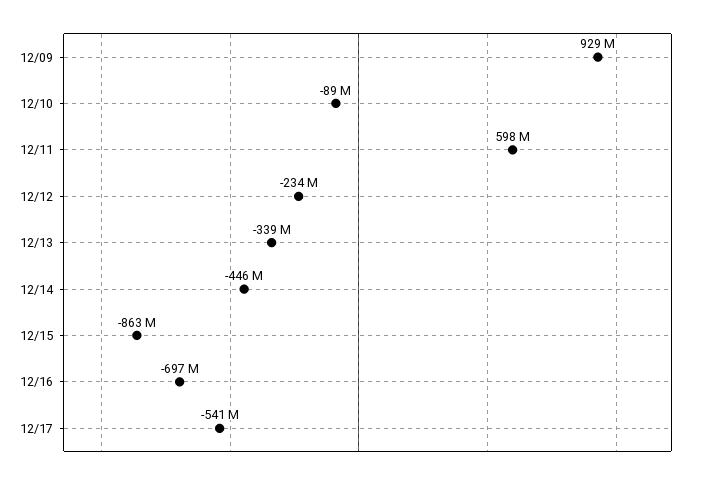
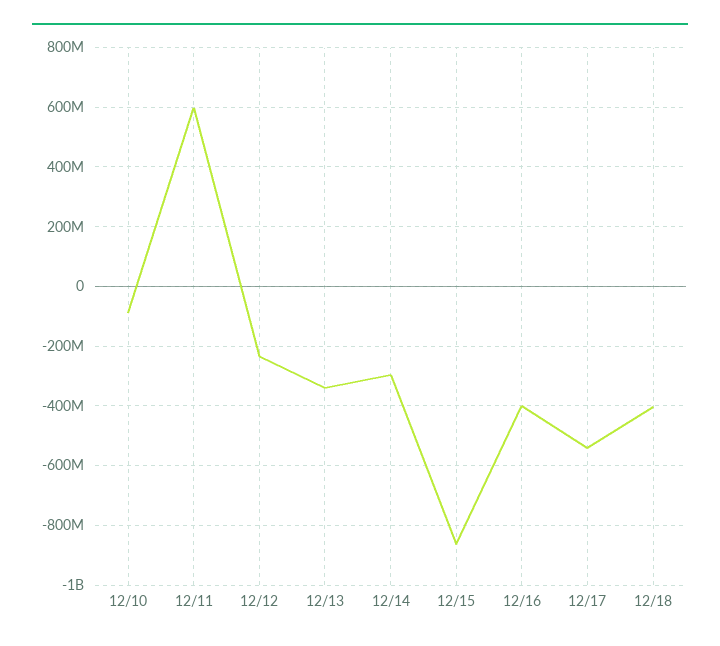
12/09: 929000000 -> none
12/14: -446000000 -> -300000000
12/16: -697000000 -> -400000000
12/18: none -> -400000000

